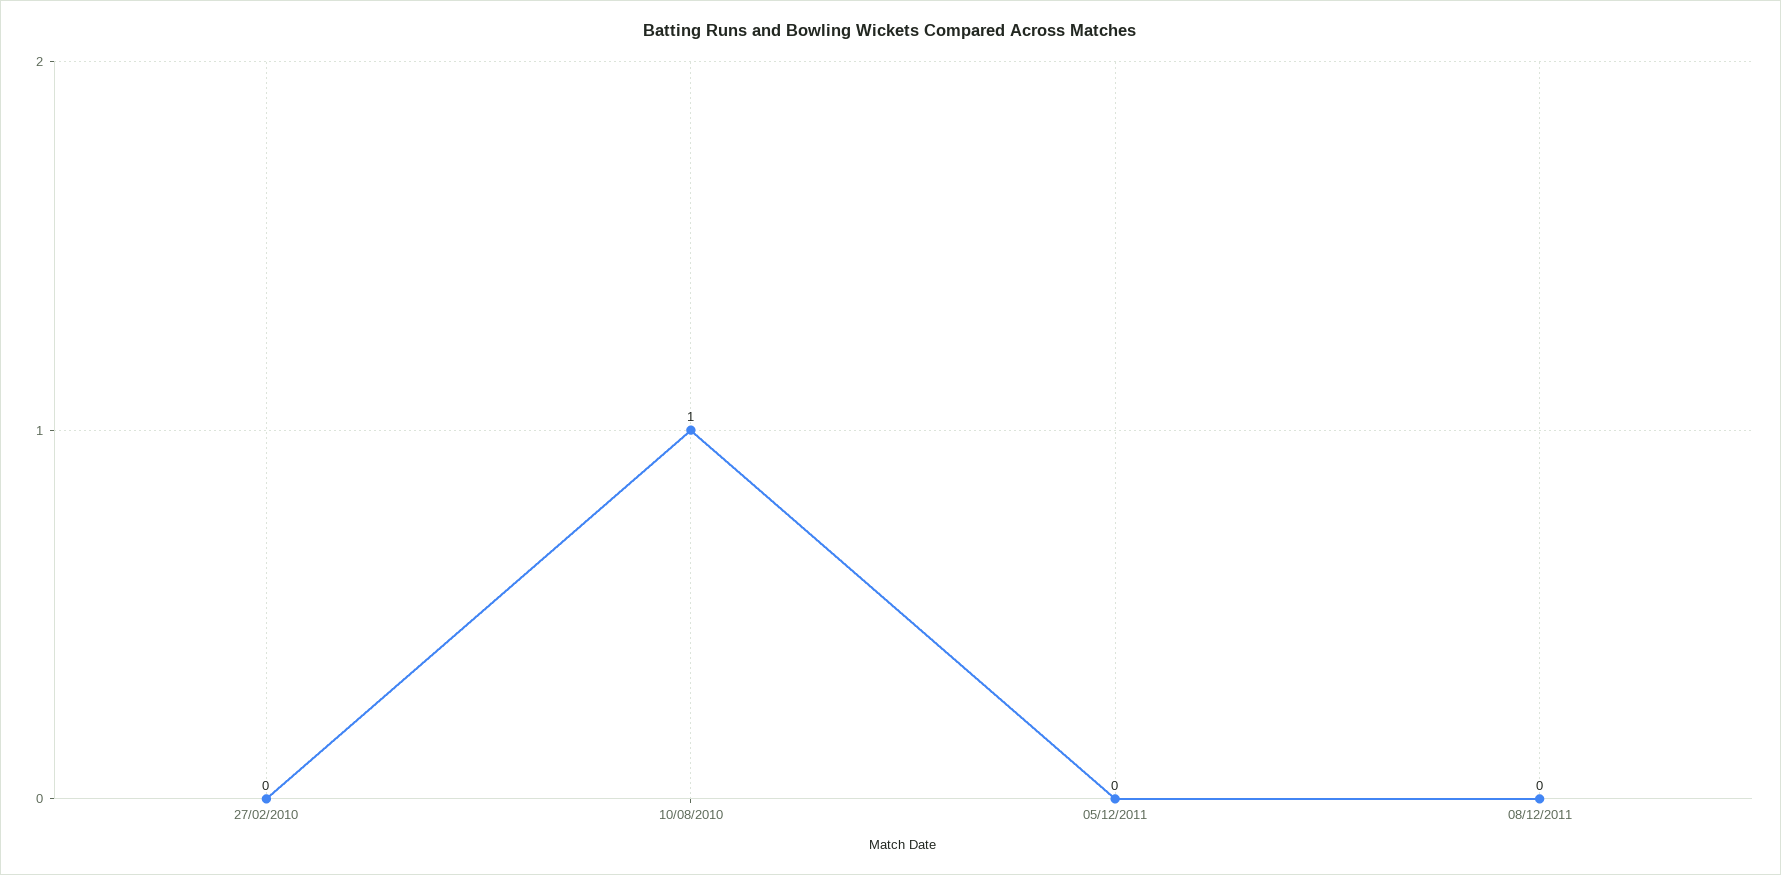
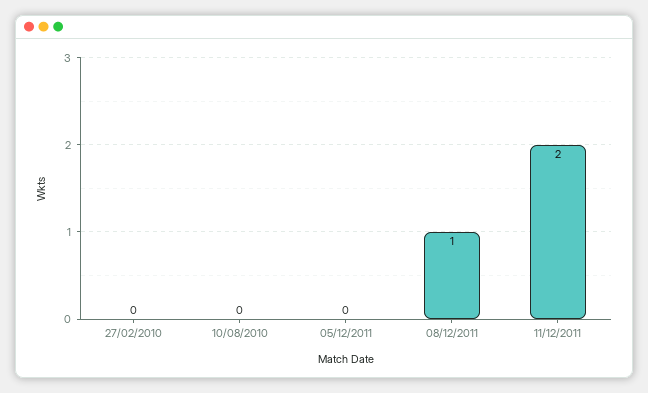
10/08/2010: 1 -> 0
08/12/2011: 0 -> 1
11/12/2011: none -> 2

